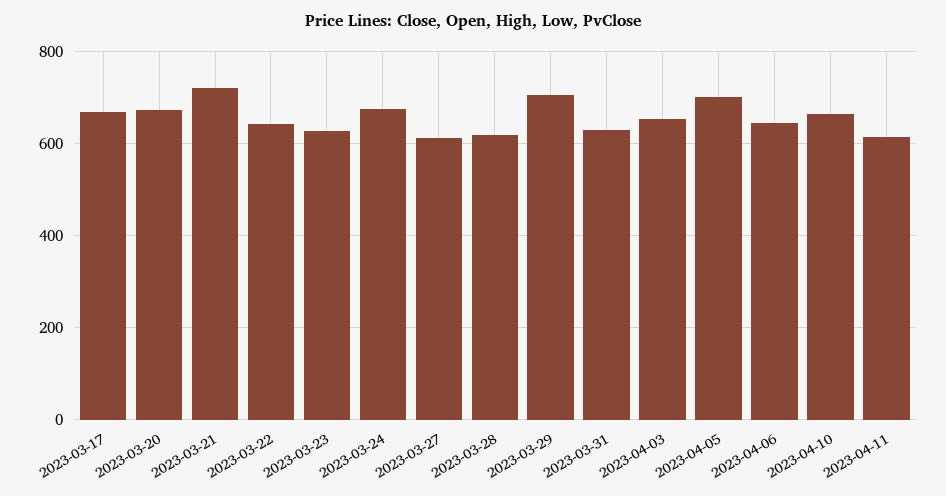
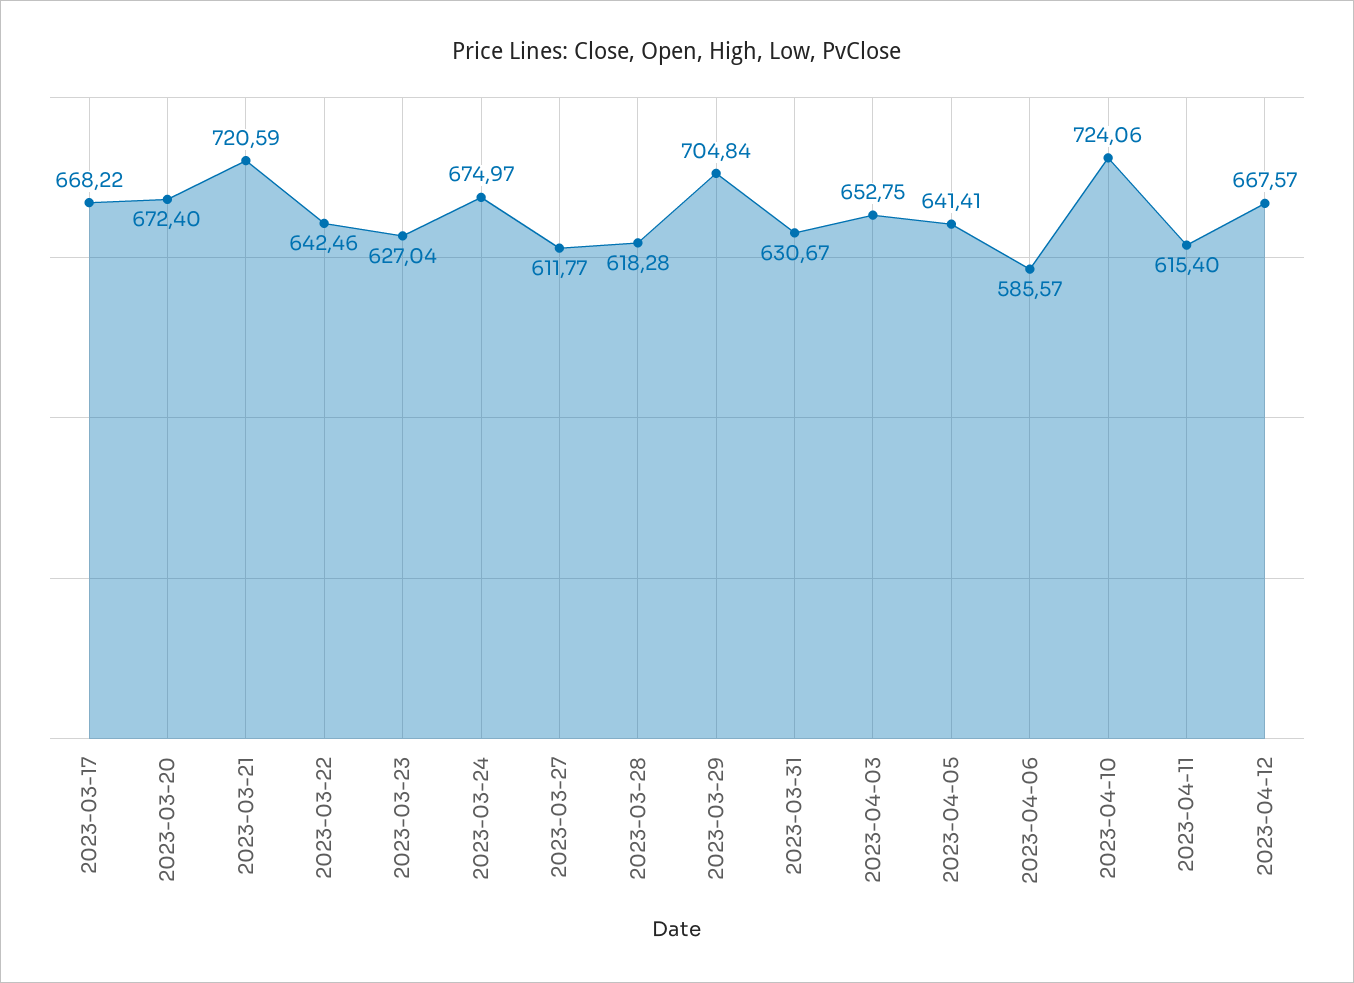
2023-04-05: 700 -> 641.41
2023-04-06: 640 -> 585.57
2023-04-10: 660 -> 724.06
2023-04-12: none -> 667.57

